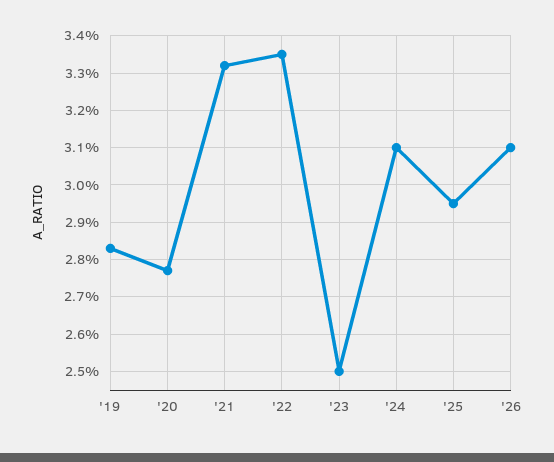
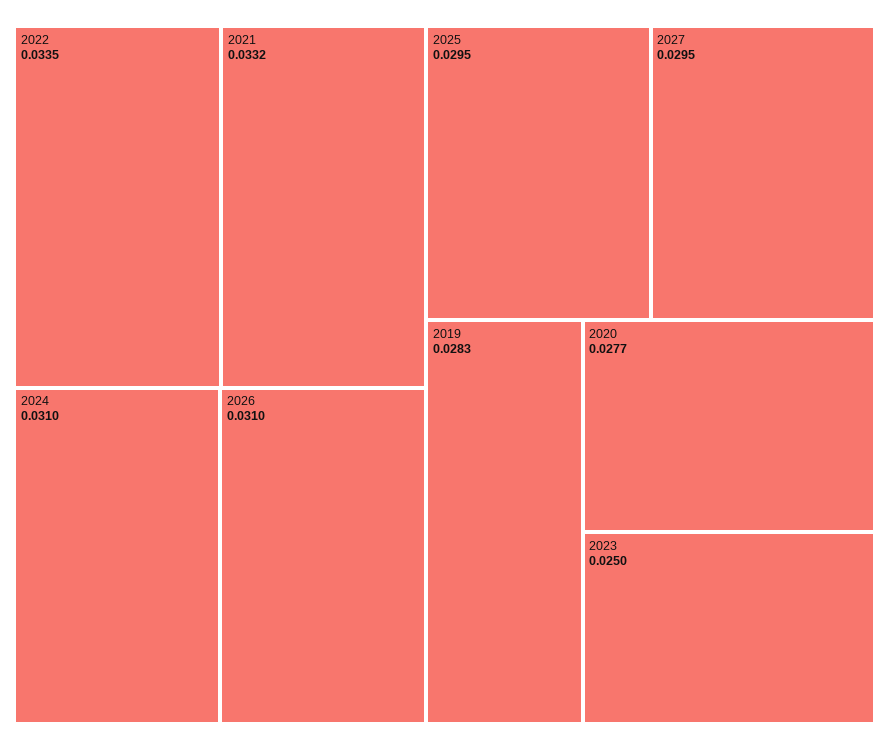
2027: none -> 0.0295

